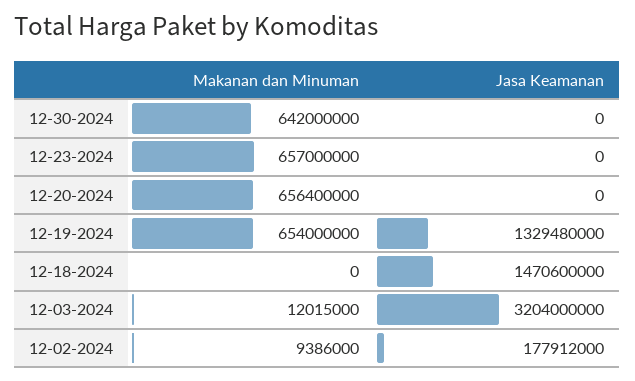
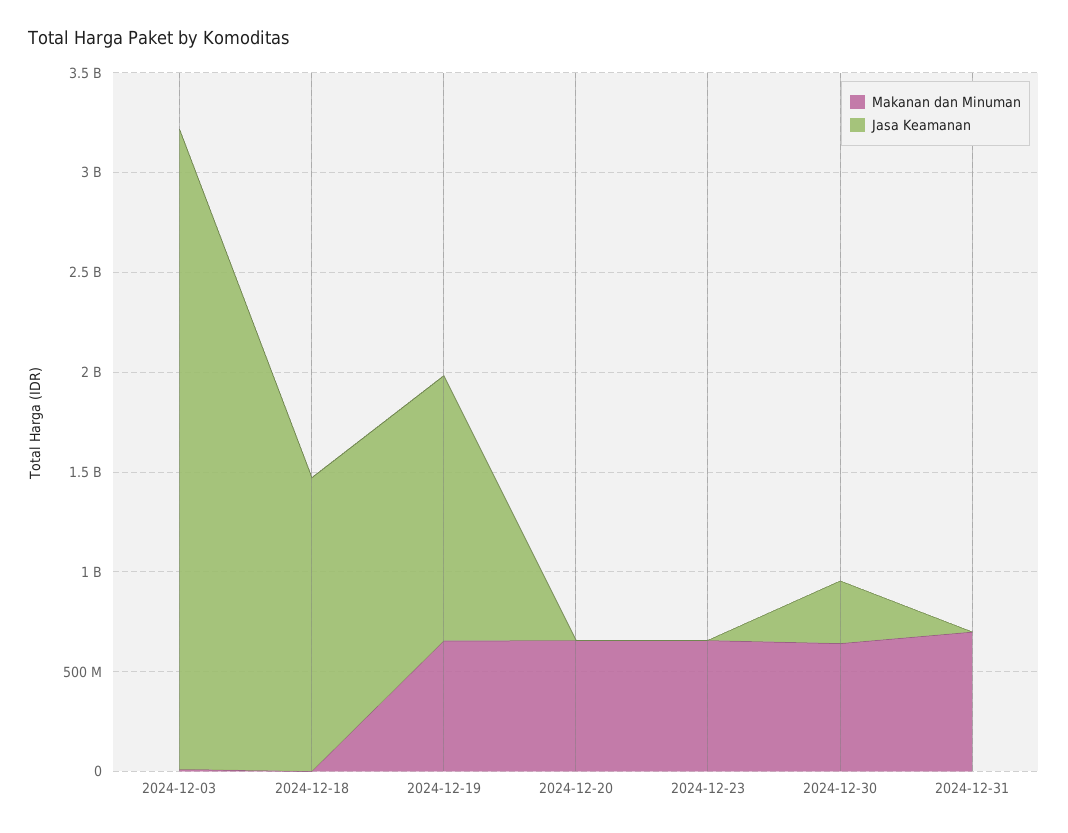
Jasa Keamanan, 12-30-2024: 0 -> 300000000
Makanan dan Minuman, 12-02-2024: 9386000 -> none
Jasa Keamanan, 12-02-2024: 177912000 -> none
Makanan dan Minuman, 2024-12-31: none -> 700000000
Jasa Keamanan, 2024-12-31: none -> 0

